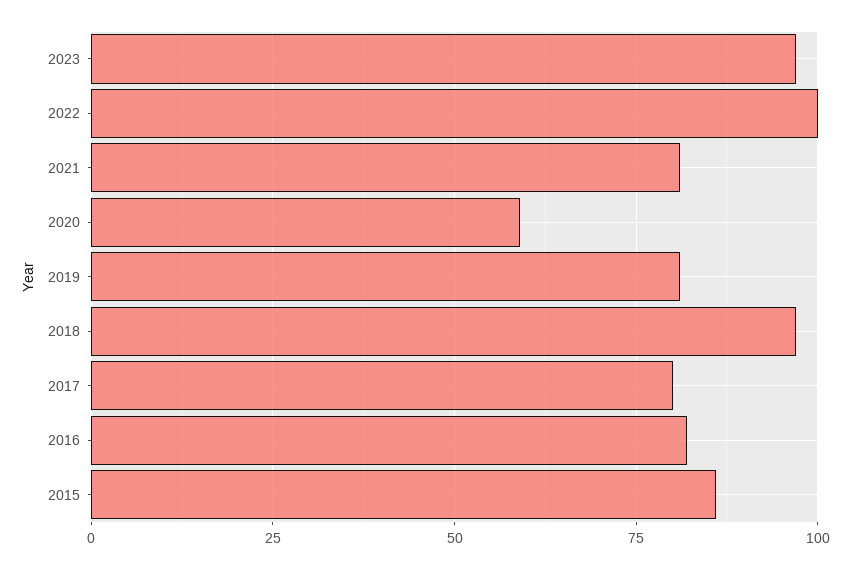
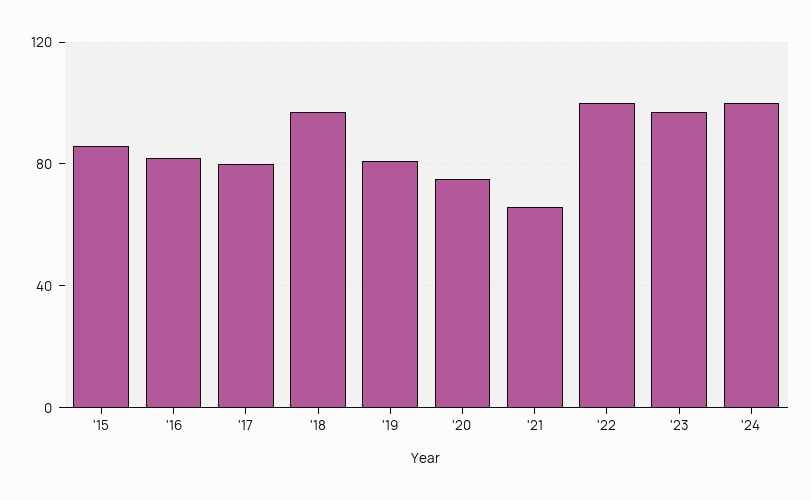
2021: 80 -> 65
2020: 60 -> 75
'24: none -> 100

